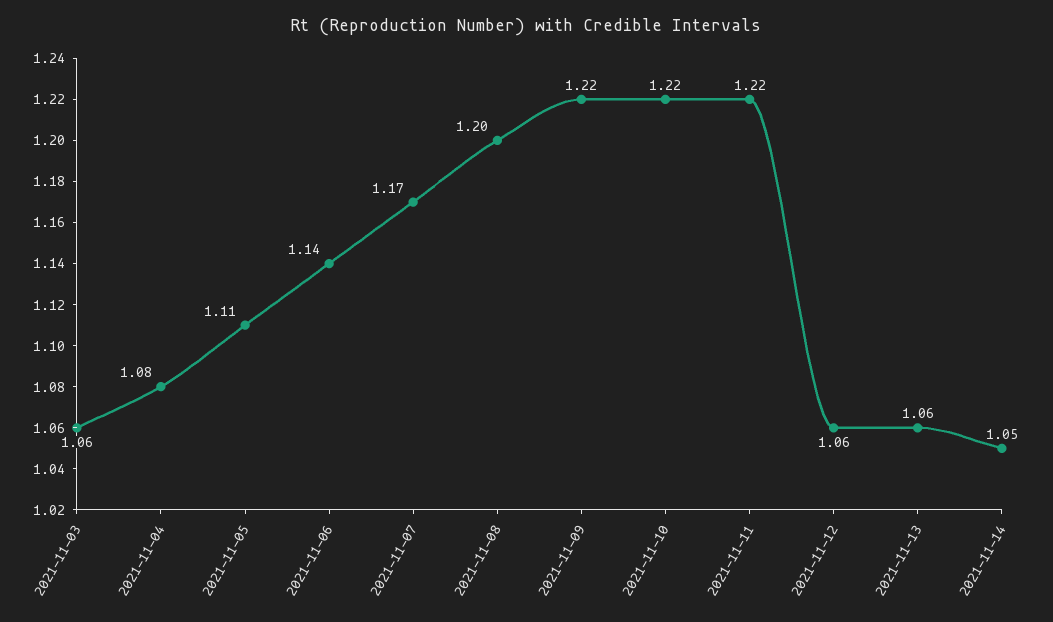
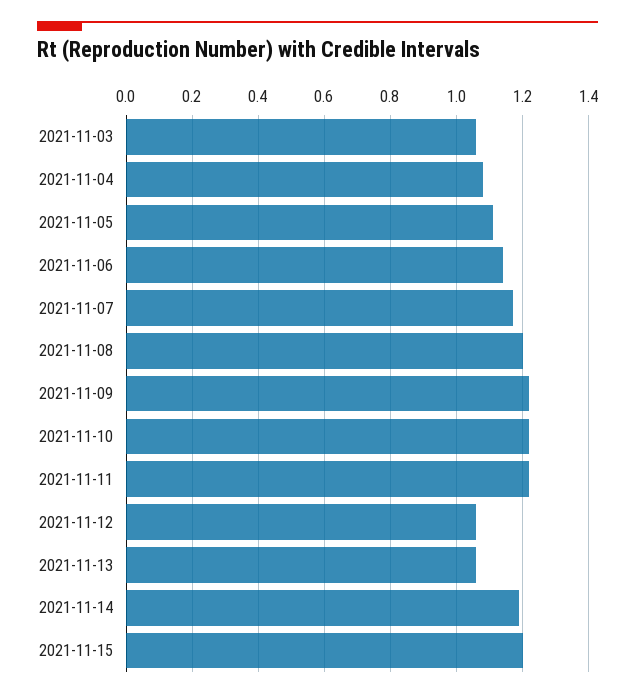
2021-11-14: 1.05 -> 1.2
2021-11-15: none -> 1.2

